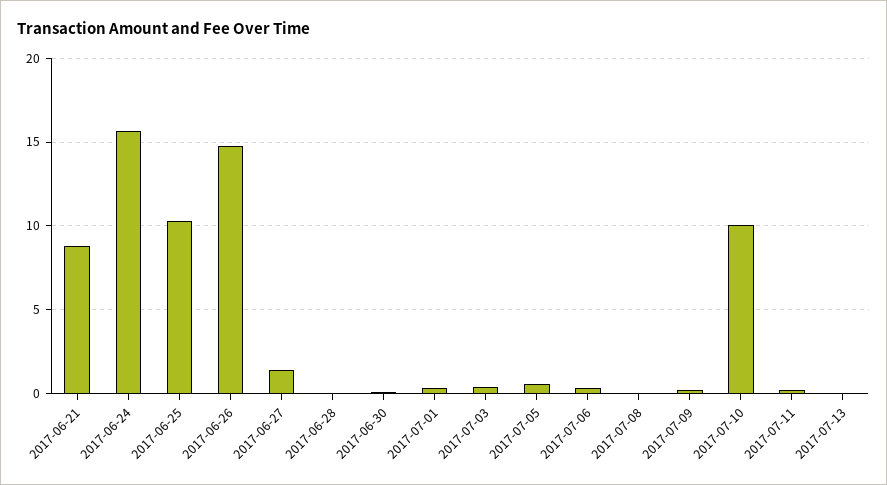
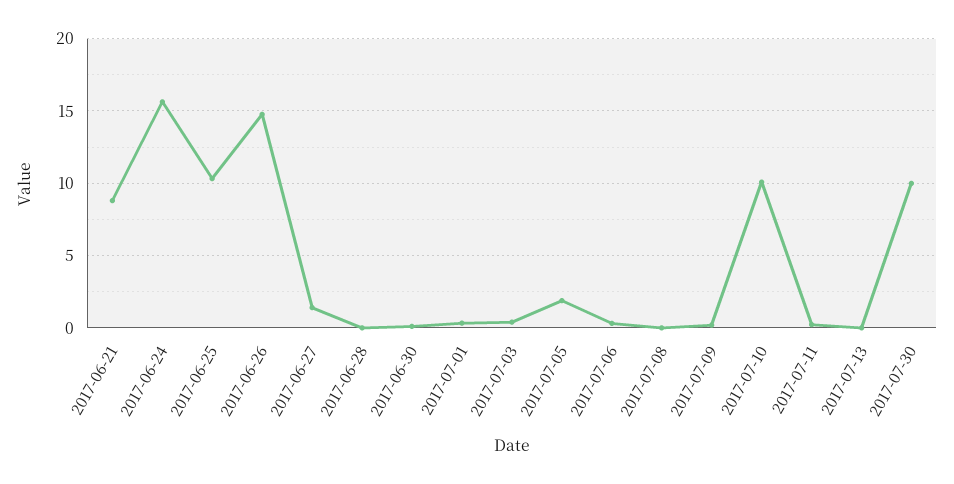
2017-07-05: 0.5 -> 2
2017-07-30: none -> 10

